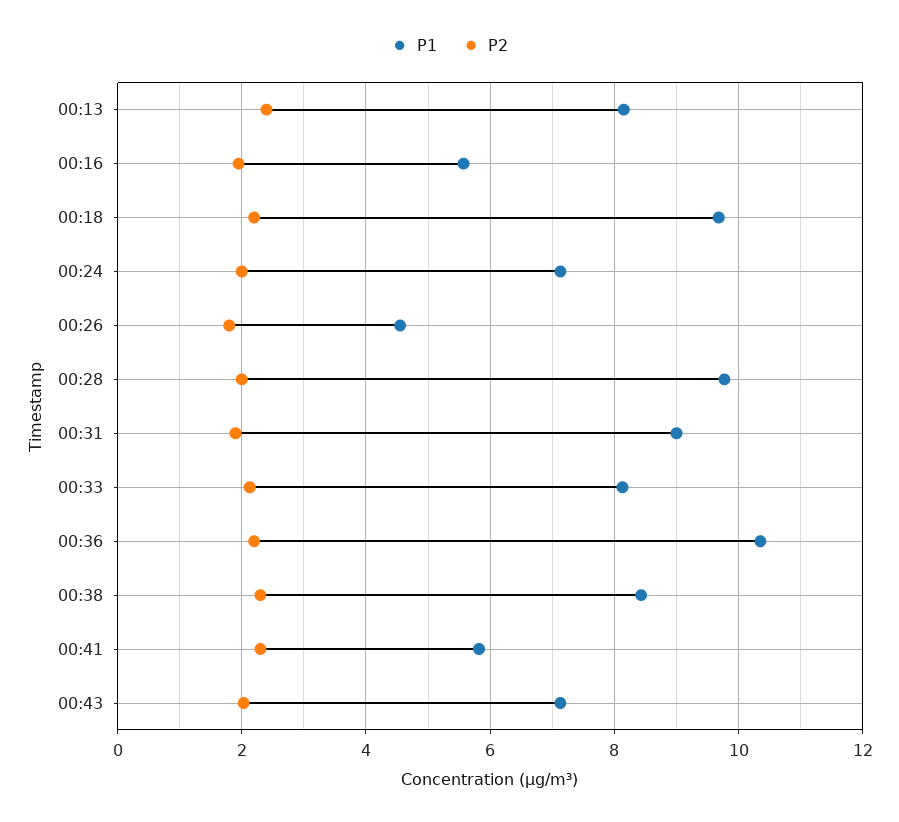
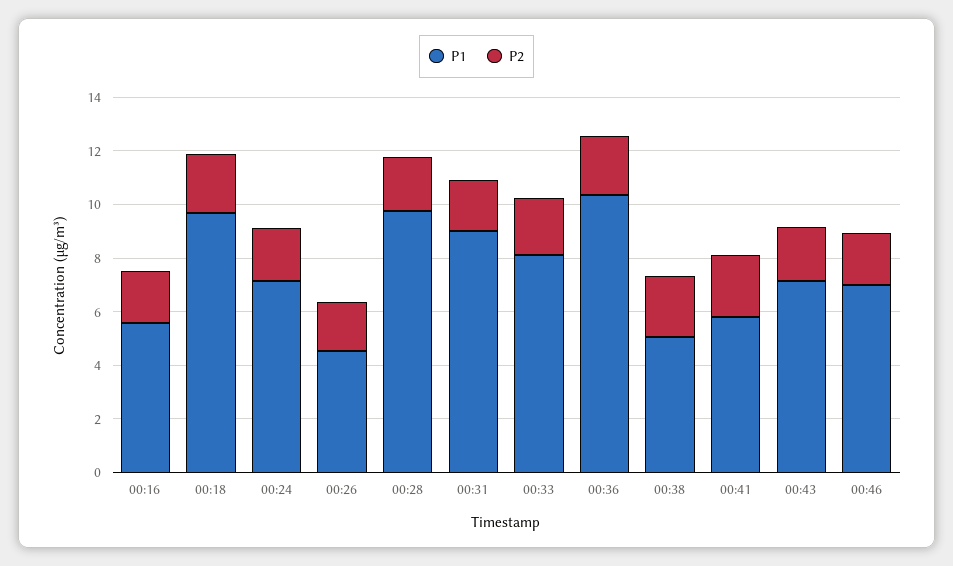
P1, 00:13: 8.2 -> none
P2, 00:13: 2.4 -> none
P1, 00:38: 8.4 -> 5
P1, 00:46: none -> 7
P2, 00:46: none -> 2

